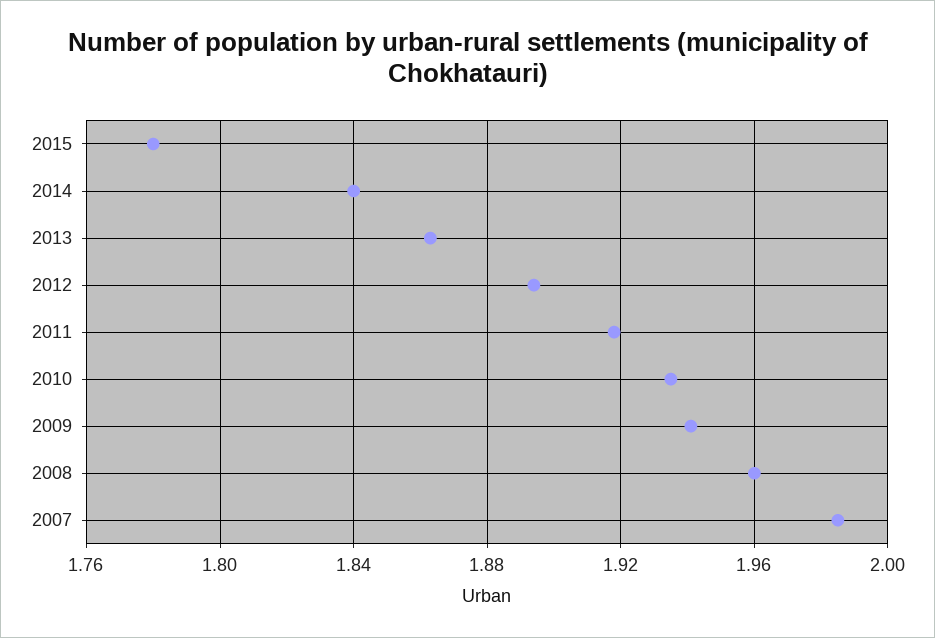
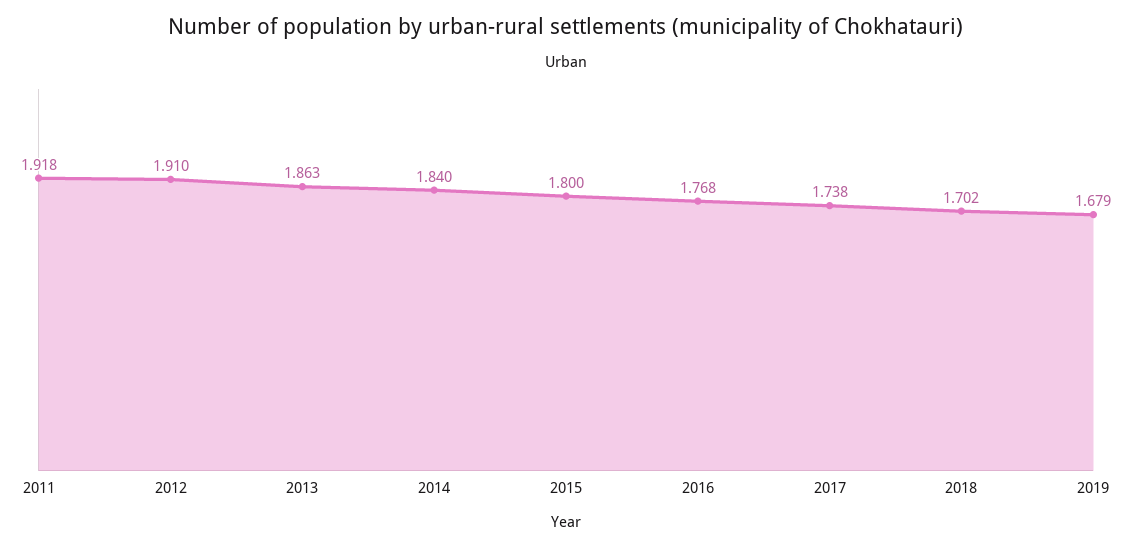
2015: 1.78 -> 1.8
2012: 1.895 -> 1.91
2010: 1.935 -> none
2009: 1.94 -> none
2008: 1.96 -> none
2007: 1.985 -> none
2016: none -> 1.768
2017: none -> 1.738
2018: none -> 1.702
2019: none -> 1.679

